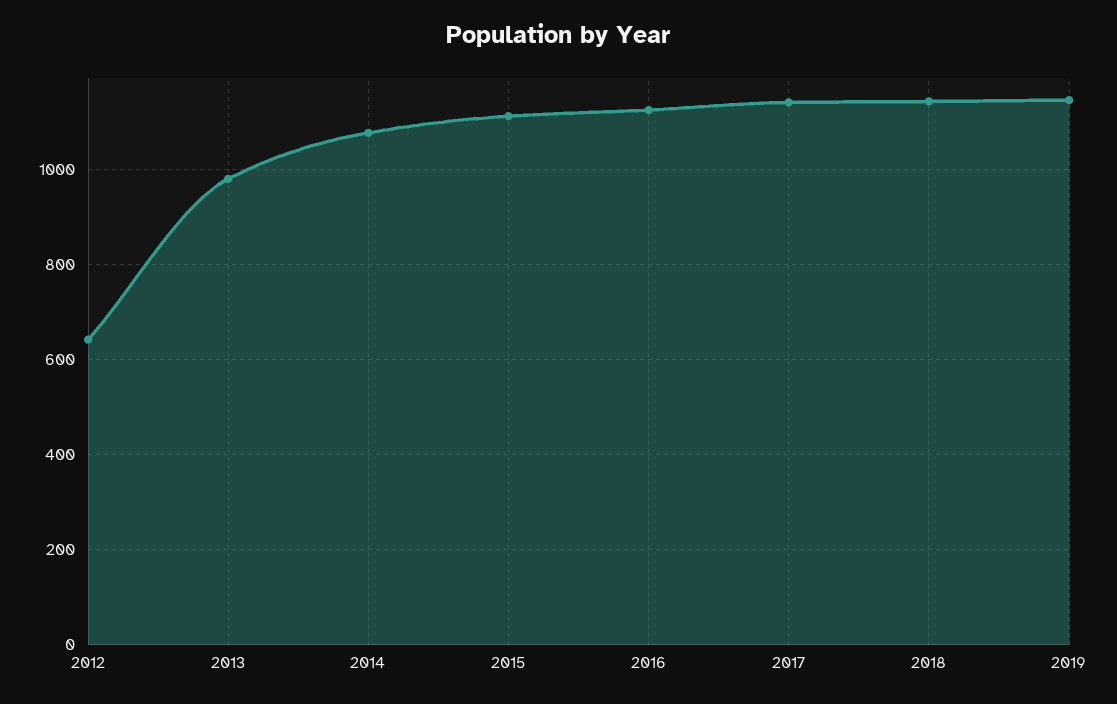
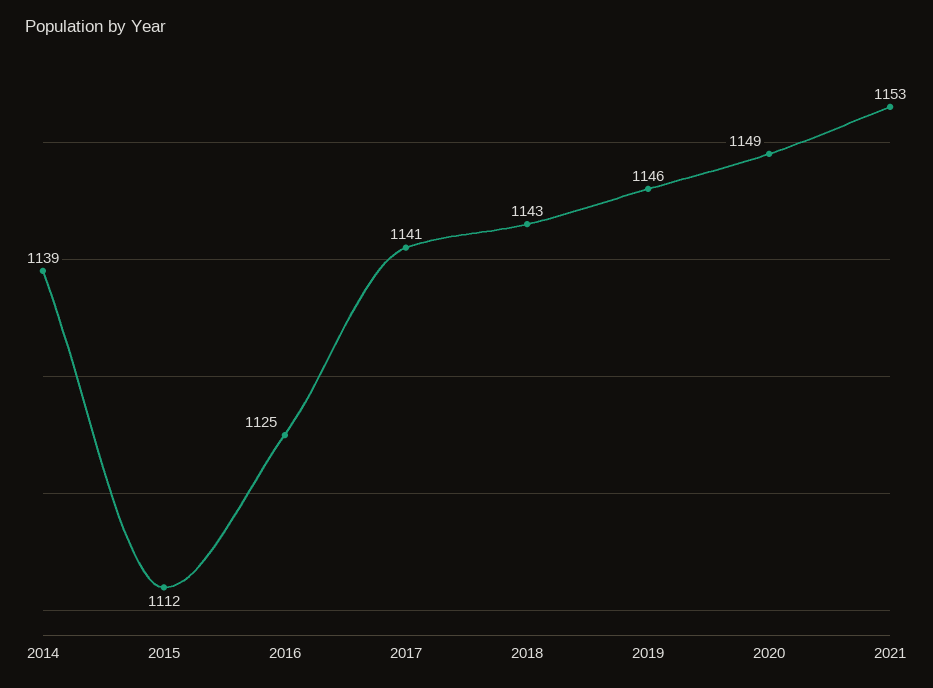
2012: 640 -> none
2013: 980 -> none
2014: 1080 -> 1139
2020: none -> 1149
2021: none -> 1153

